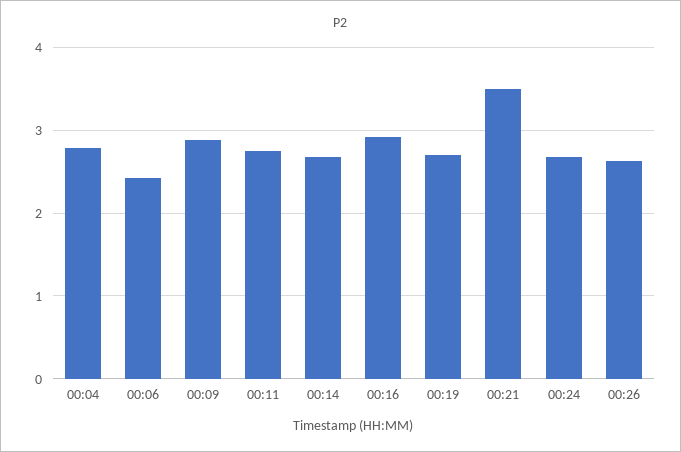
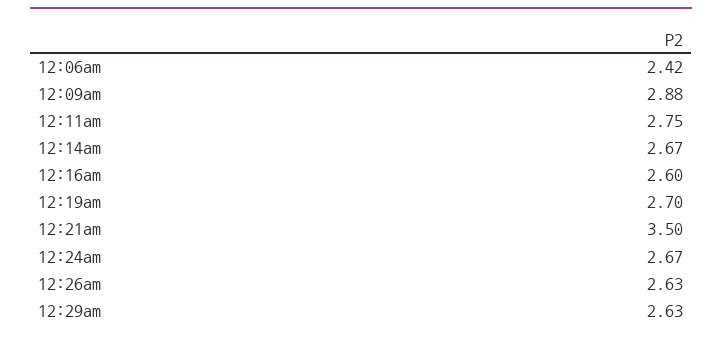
00:04: 2.8 -> none
00:16: 2.9 -> 2.6
12:29am: none -> 2.63

